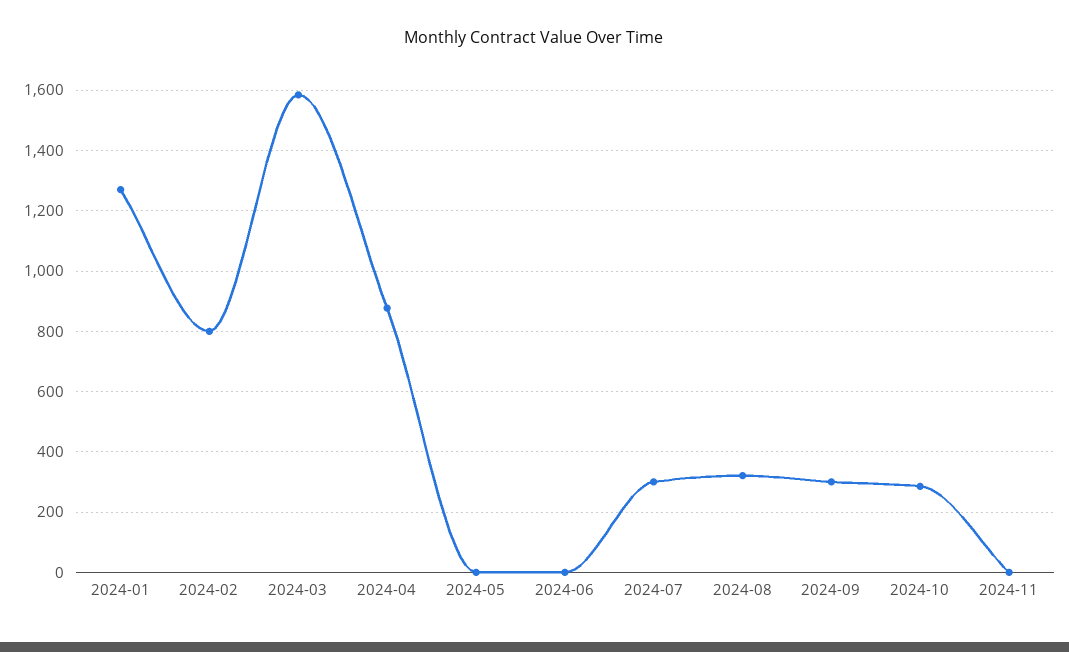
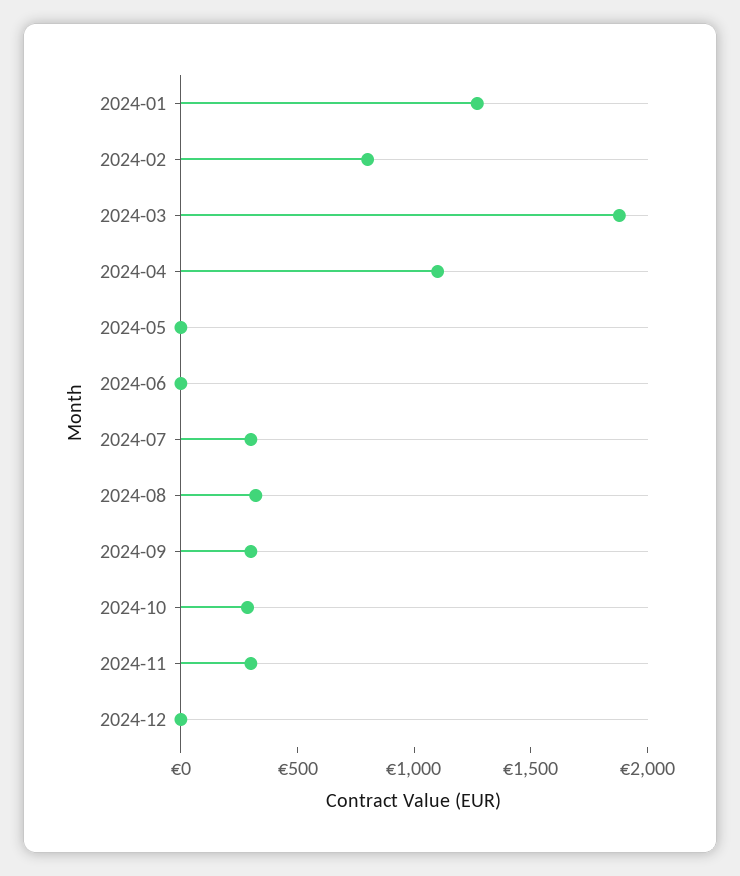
2024-03: 1580 -> 1900
2024-04: 880 -> 1100
2024-11: 0 -> 300
2024-12: none -> 0

